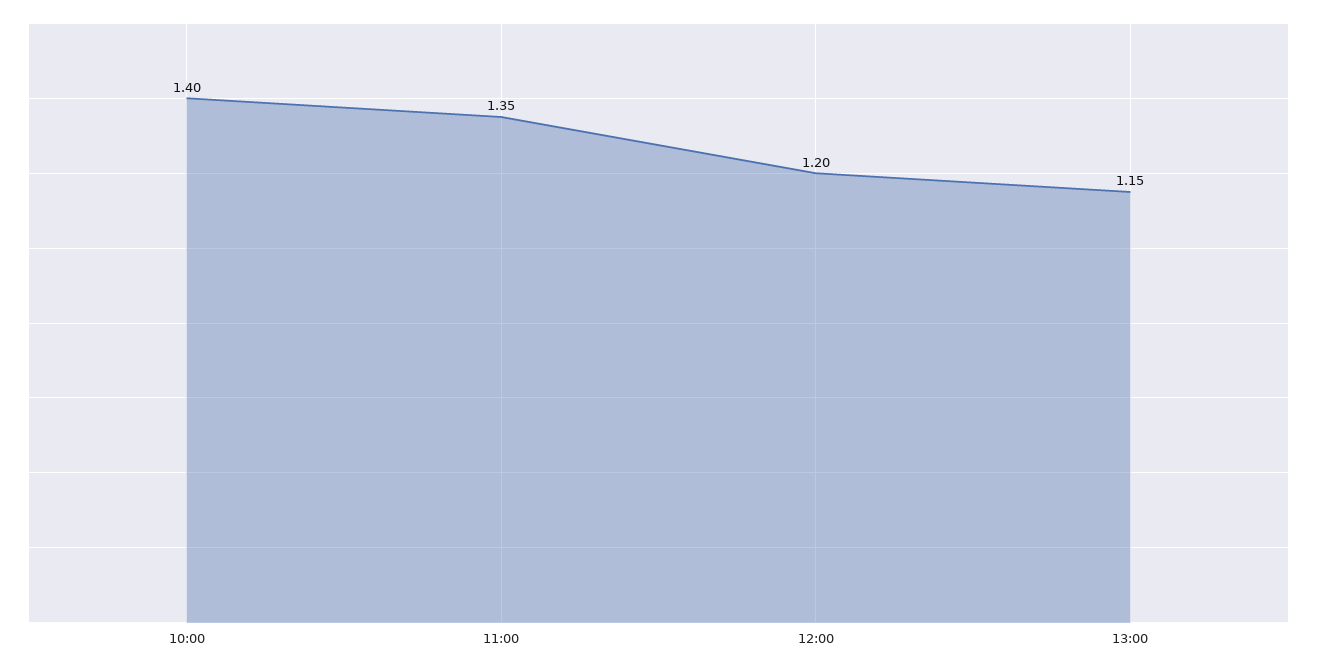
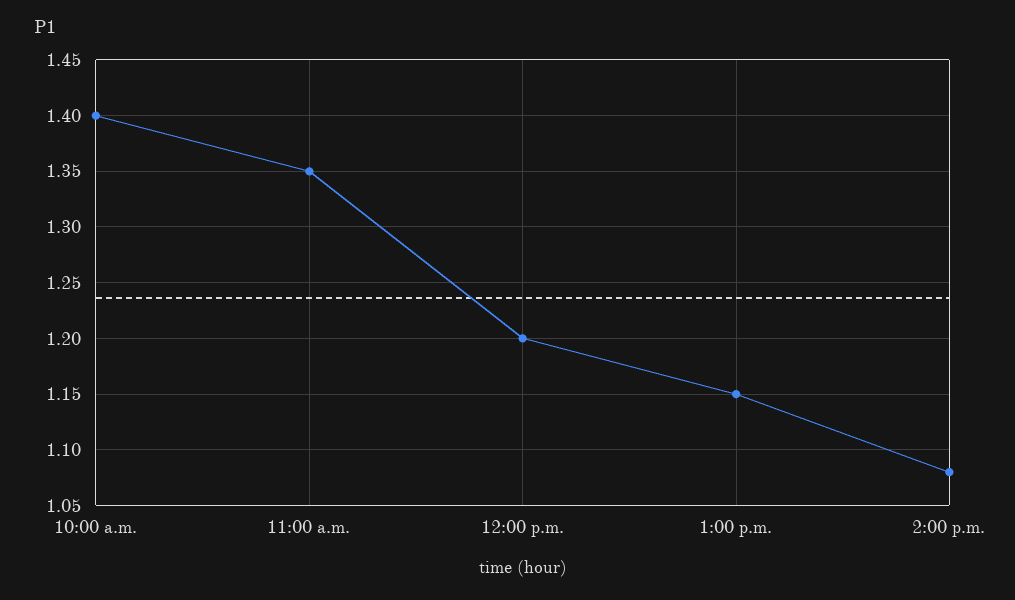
2:00 p.m.: none -> 1.08

